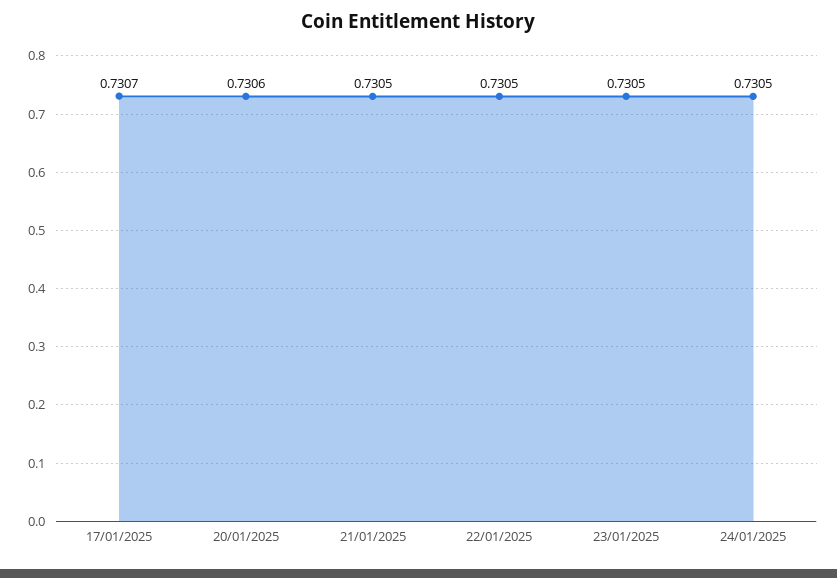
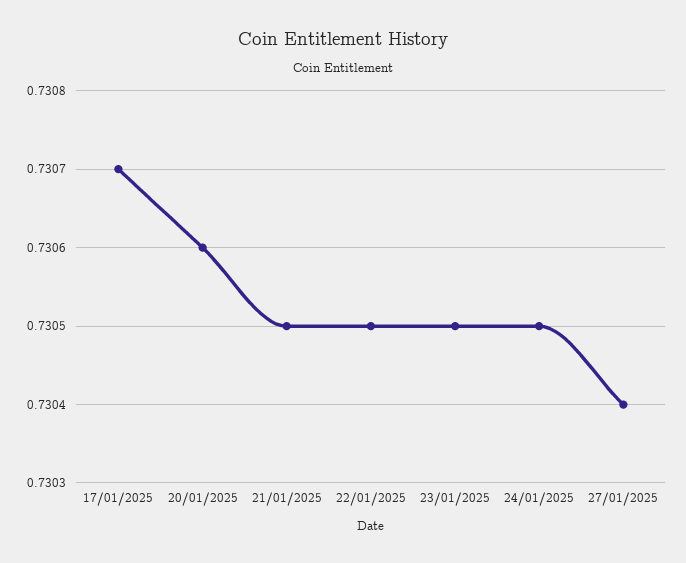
27/01/2025: none -> 0.7304

